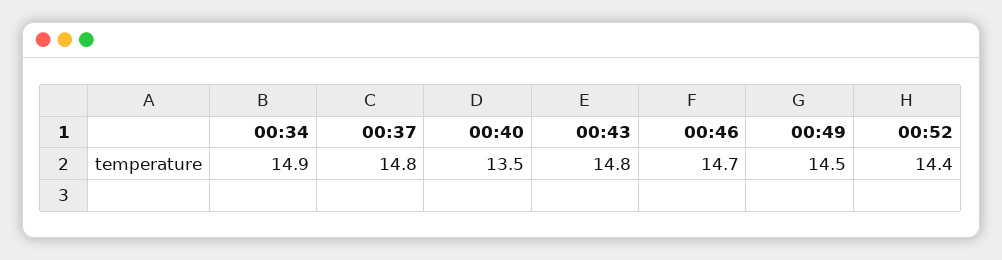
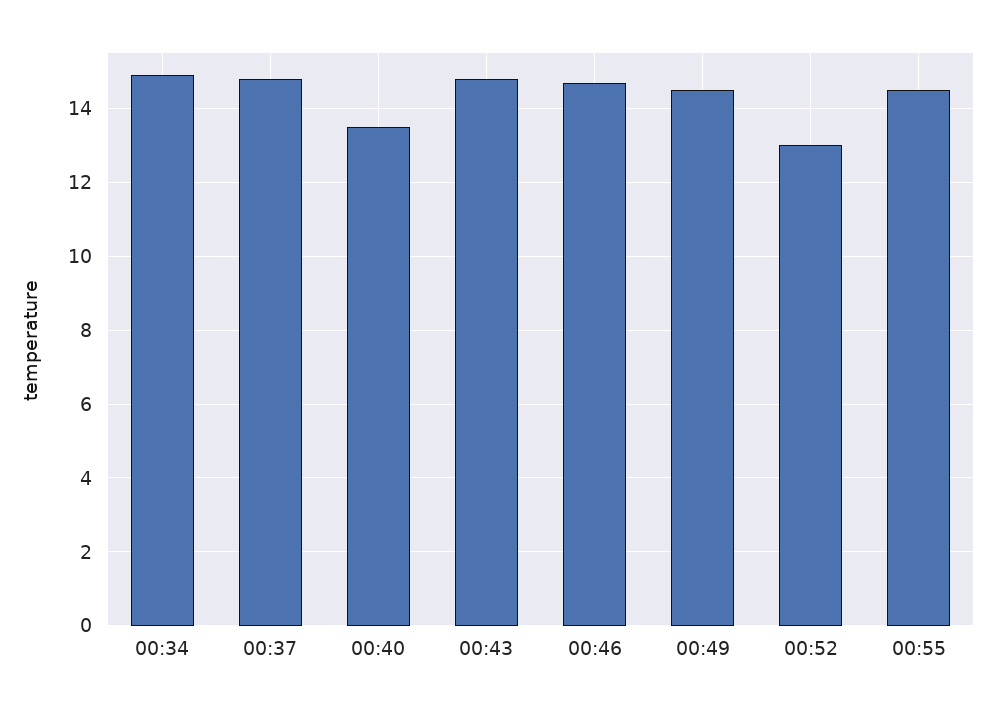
00:52: 14.4 -> 13
00:55: none -> 14.5

